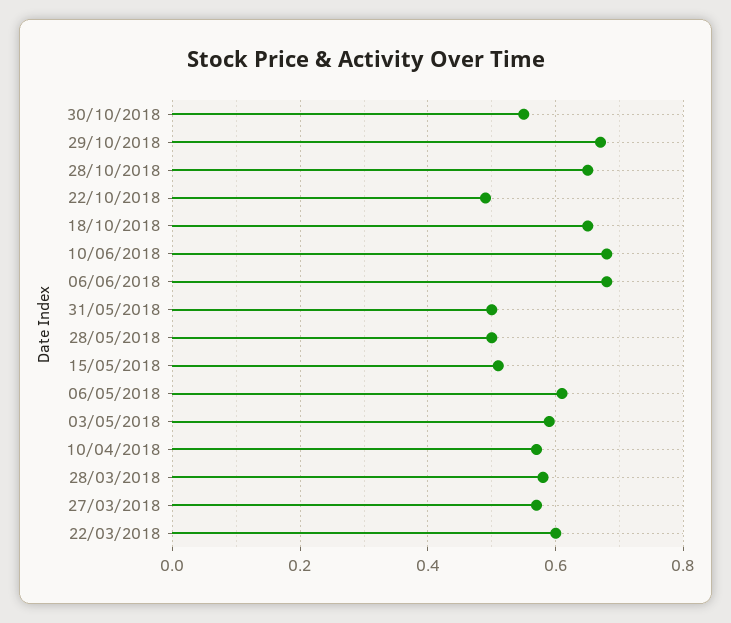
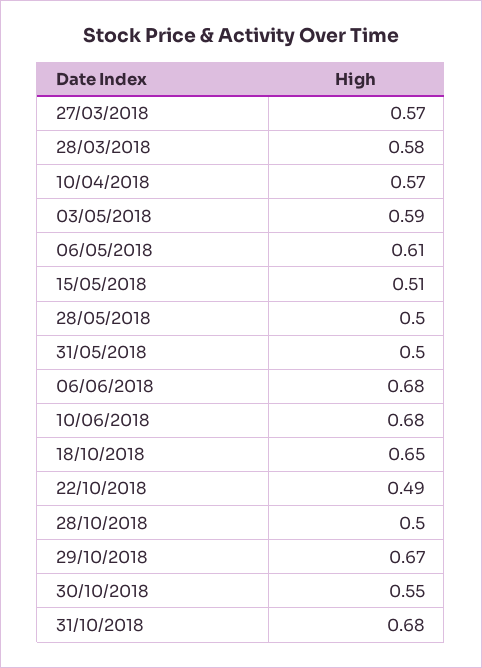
28/10/2018: 0.65 -> 0.5
22/03/2018: 0.6 -> none
31/10/2018: none -> 0.68

